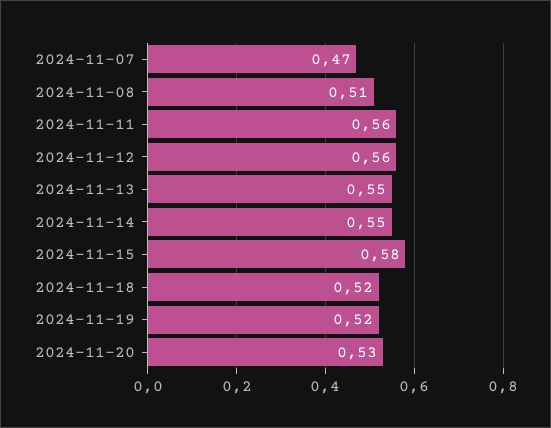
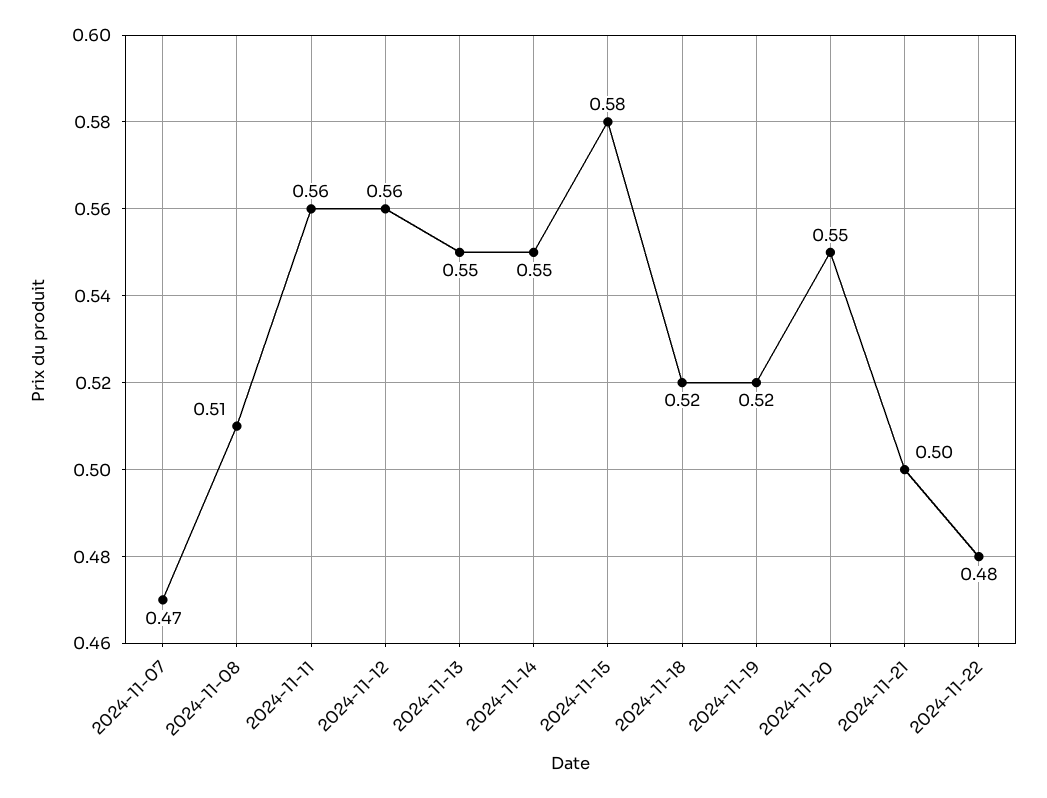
2024-11-20: 0.53 -> 0.55
2024-11-21: none -> 0.5
2024-11-22: none -> 0.48

